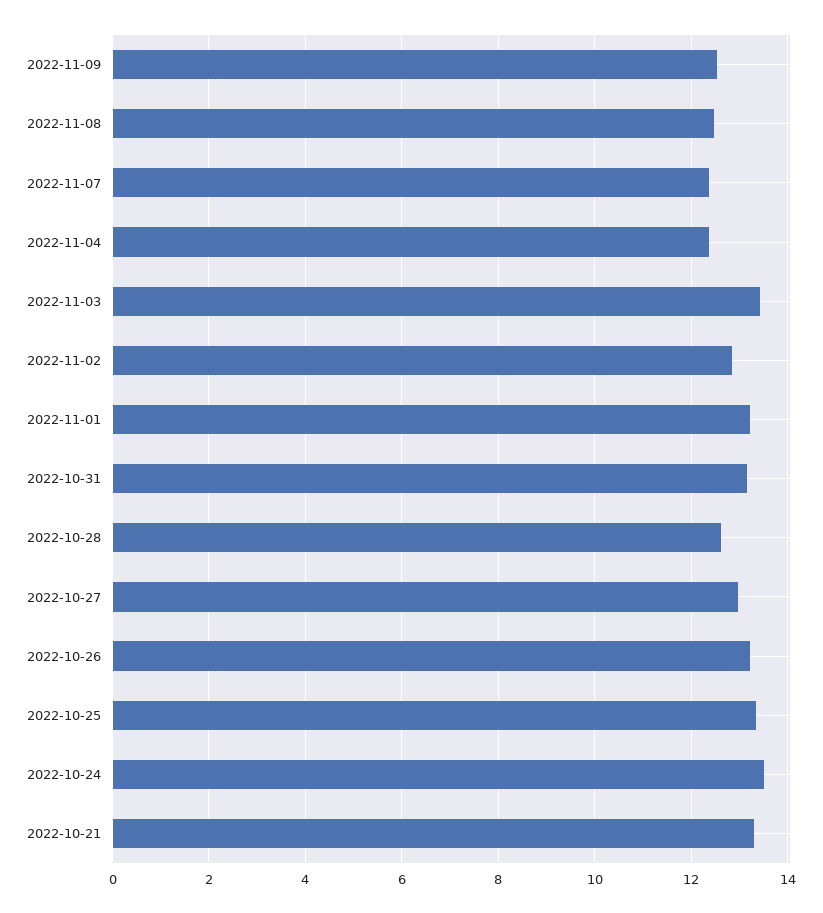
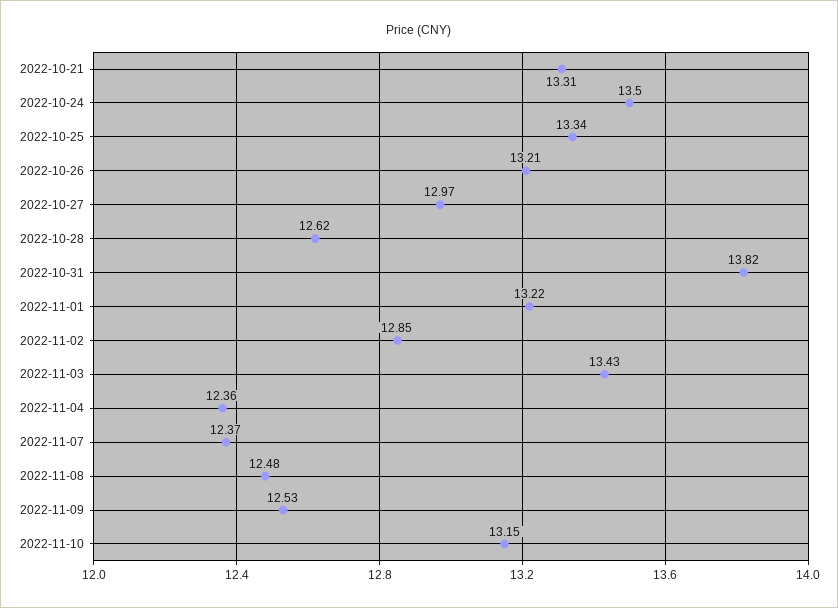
2022-10-31: 13.2 -> 13.82
2022-11-10: none -> 13.15

